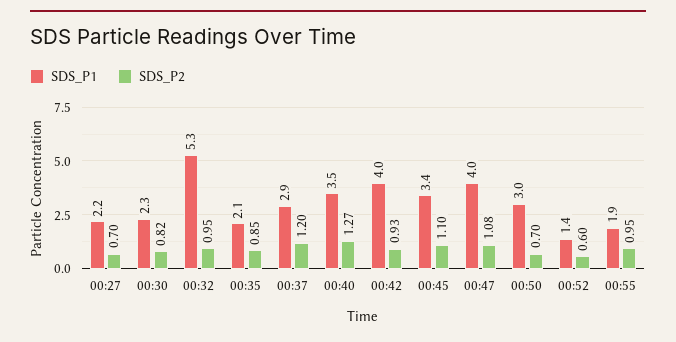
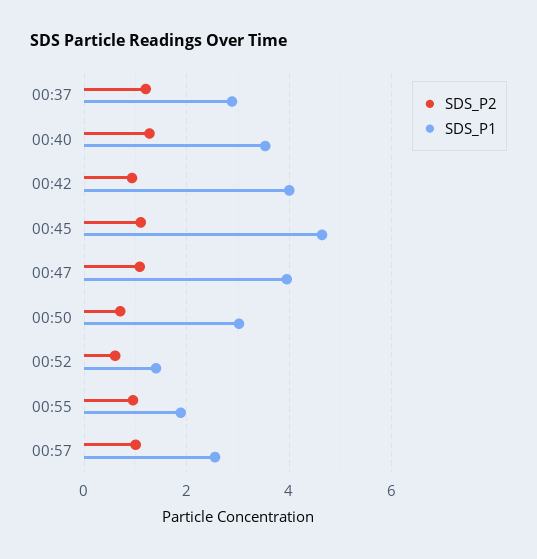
SDS_P1, 00:27: 2.2 -> none
SDS_P2, 00:27: 0.7 -> none
SDS_P1, 00:30: 2.3 -> none
SDS_P2, 00:30: 0.82 -> none
SDS_P1, 00:32: 5.3 -> none
SDS_P2, 00:32: 0.95 -> none
SDS_P1, 00:35: 2.1 -> none
SDS_P2, 00:35: 0.85 -> none
SDS_P1, 00:45: 3.4 -> 4.6
SDS_P2, 00:57: none -> 1
SDS_P1, 00:57: none -> 2.6

